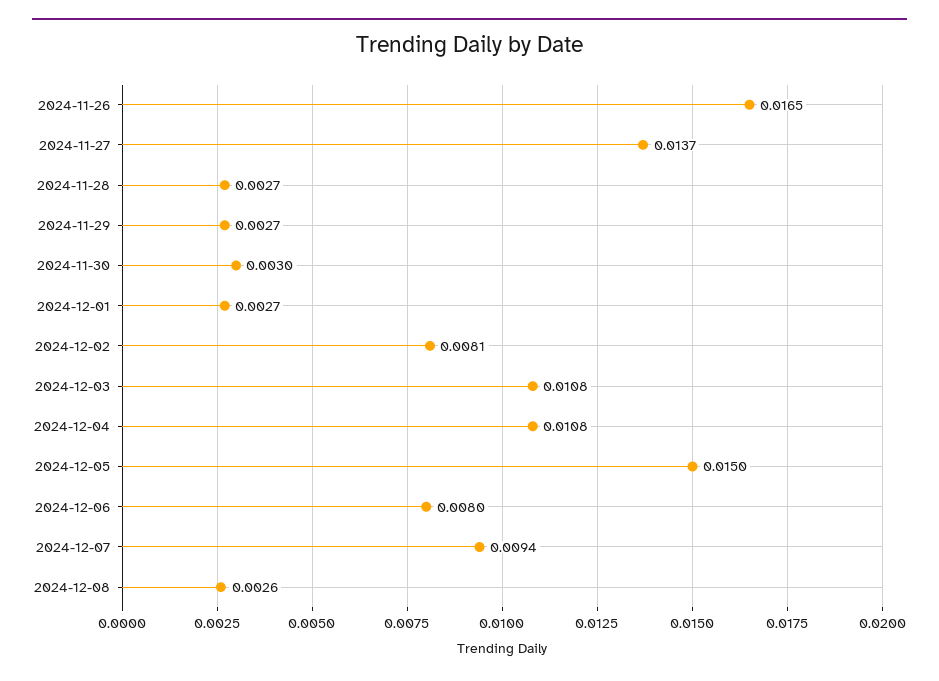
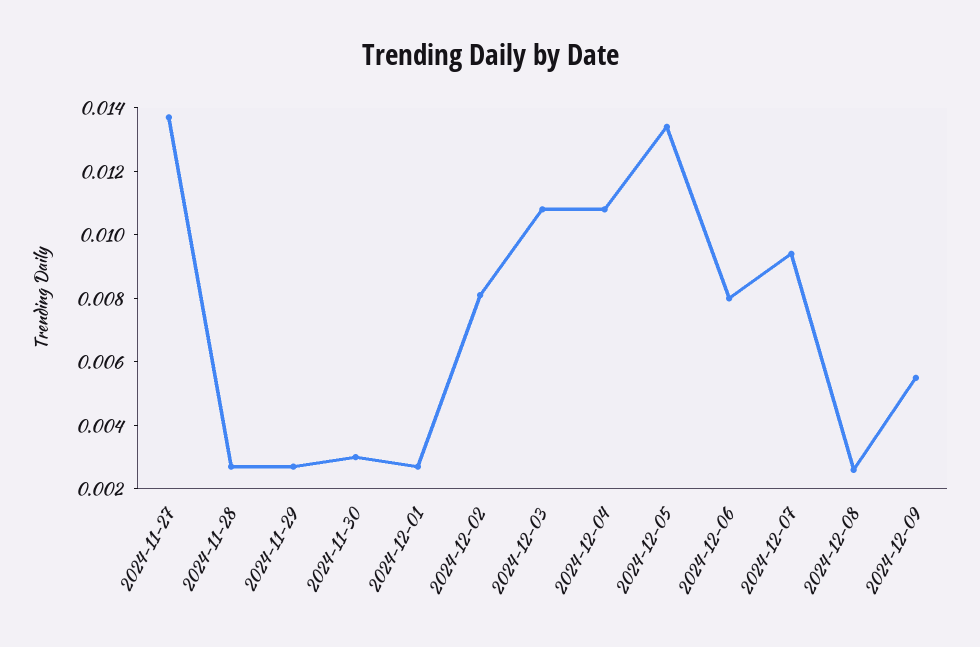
2024-11-26: 0.0165 -> none
2024-12-05: 0.015 -> 0.0135
2024-12-09: none -> 0.0055

